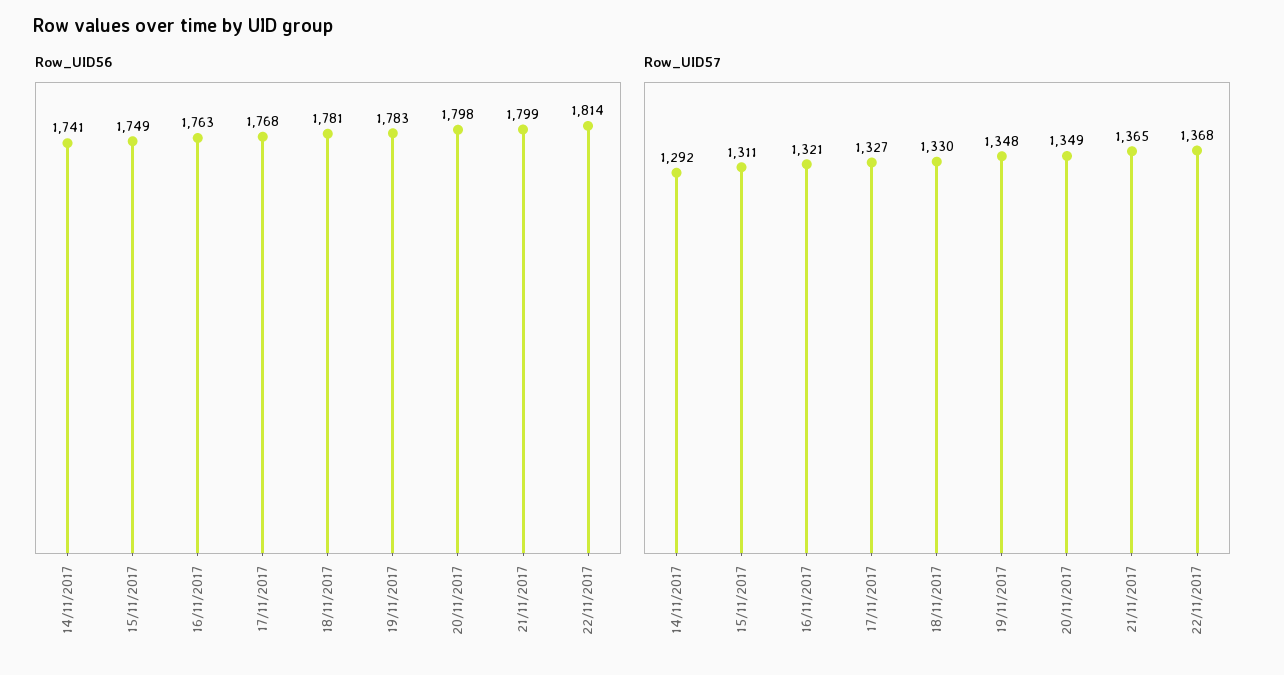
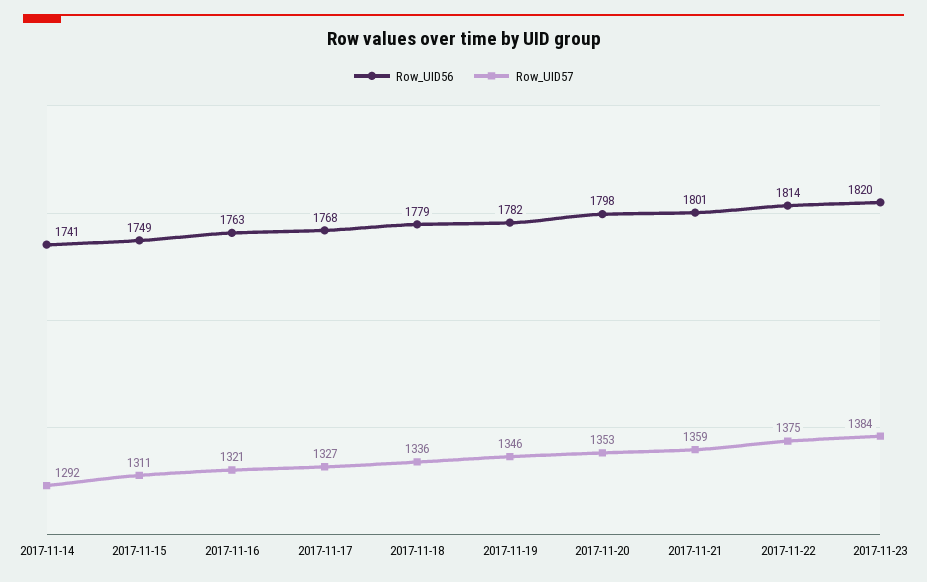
Row_UID56, 18/11/2017: 1781 -> 1779
Row_UID56, 19/11/2017: 1783 -> 1782
Row_UID56, 21/11/2017: 1799 -> 1801
Row_UID57, 18/11/2017: 1330 -> 1336
Row_UID57, 19/11/2017: 1348 -> 1346
Row_UID57, 20/11/2017: 1349 -> 1353
Row_UID57, 21/11/2017: 1365 -> 1359
Row_UID57, 22/11/2017: 1368 -> 1375
Row_UID56, 2017-11-23: none -> 1820
Row_UID57, 2017-11-23: none -> 1384

